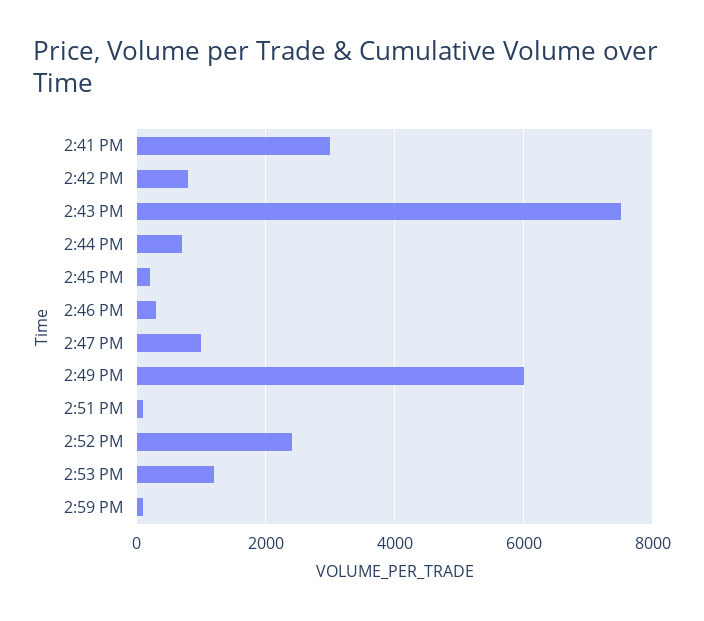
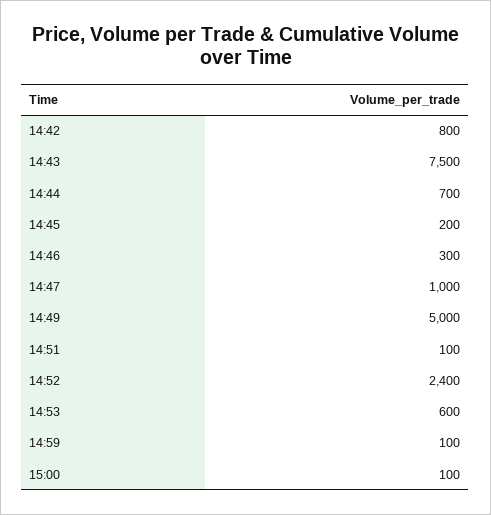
2:41 PM: 3000 -> none
2:49 PM: 6000 -> 5000
2:53 PM: 1200 -> 600
15:00: none -> 100

